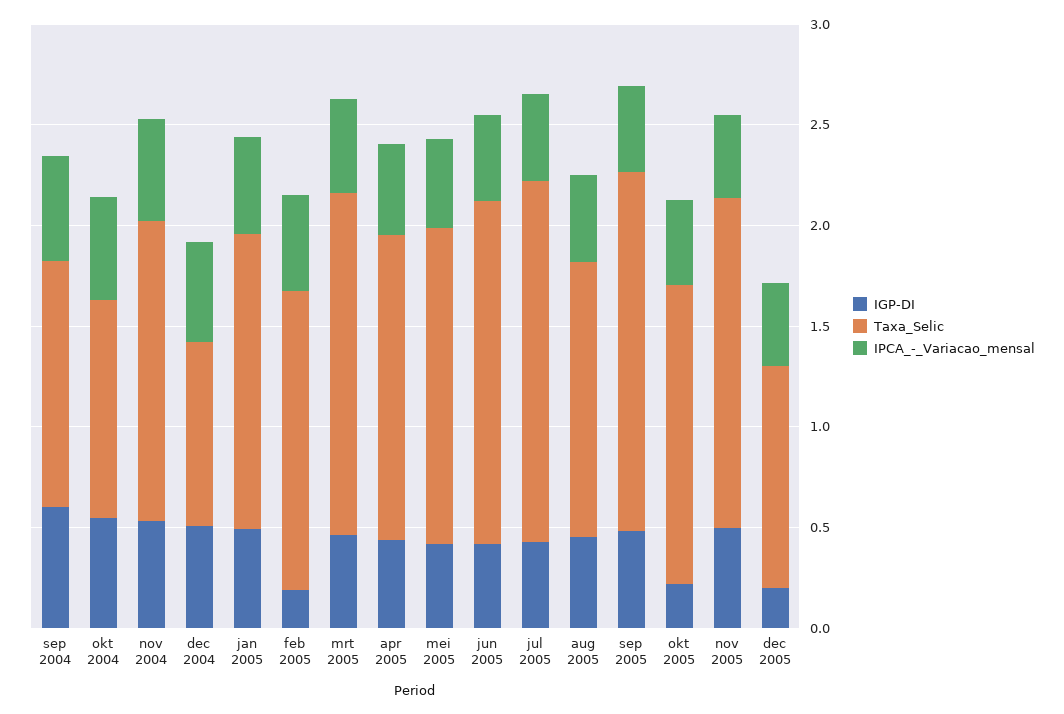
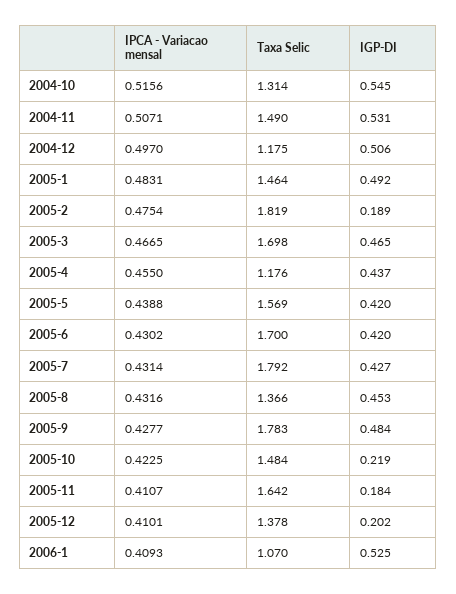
IGP-DI, sep 2004: 0.6 -> none
Taxa_Selic, sep 2004: 1.2 -> none
IPCA_-_Variacao_mensal, sep 2004: 0.5 -> none
Taxa_Selic, okt 2004: 1.1 -> 1.314
Taxa_Selic, dec 2004: 0.9 -> 1.175
Taxa_Selic, feb 2005: 1.5 -> 1.819
Taxa_Selic, apr 2005: 1.5 -> 1.176
IGP-DI, nov 2005: 0.5 -> 0.184
Taxa_Selic, dec 2005: 1.1 -> 1.378
IPCA_-_Variacao_mensal, 2006-1: none -> 0.4093
Taxa_Selic, 2006-1: none -> 1.07
IGP-DI, 2006-1: none -> 0.525

